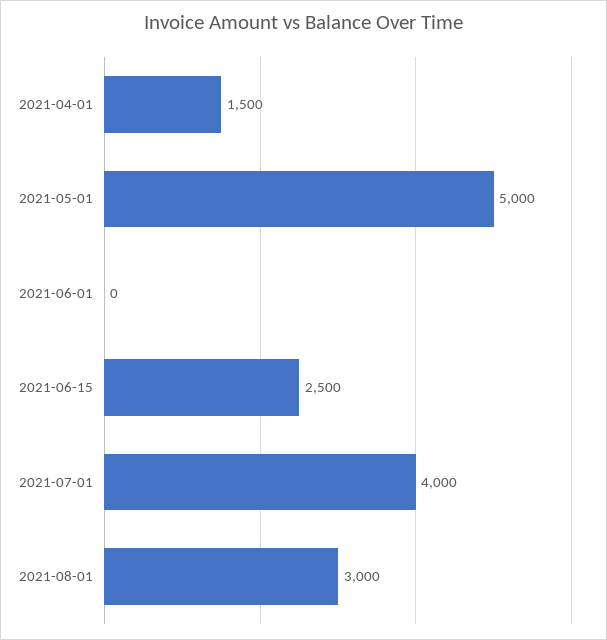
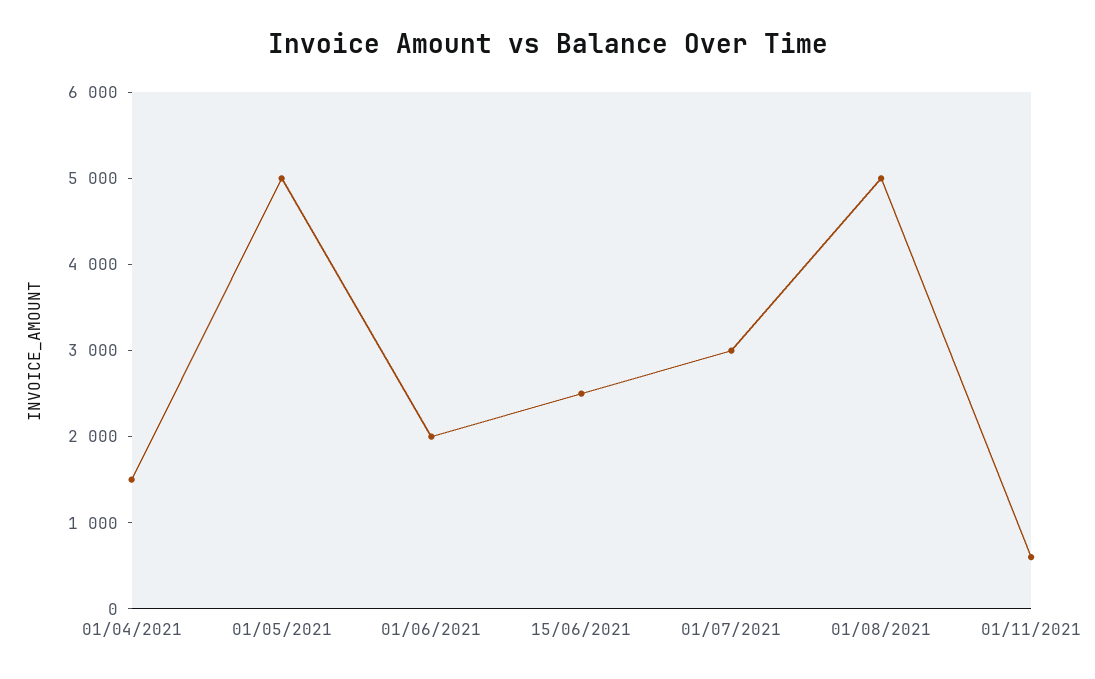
2021-06-01: 0 -> 2000
2021-07-01: 4000 -> 3000
2021-08-01: 3000 -> 5000
01/11/2021: none -> 600

